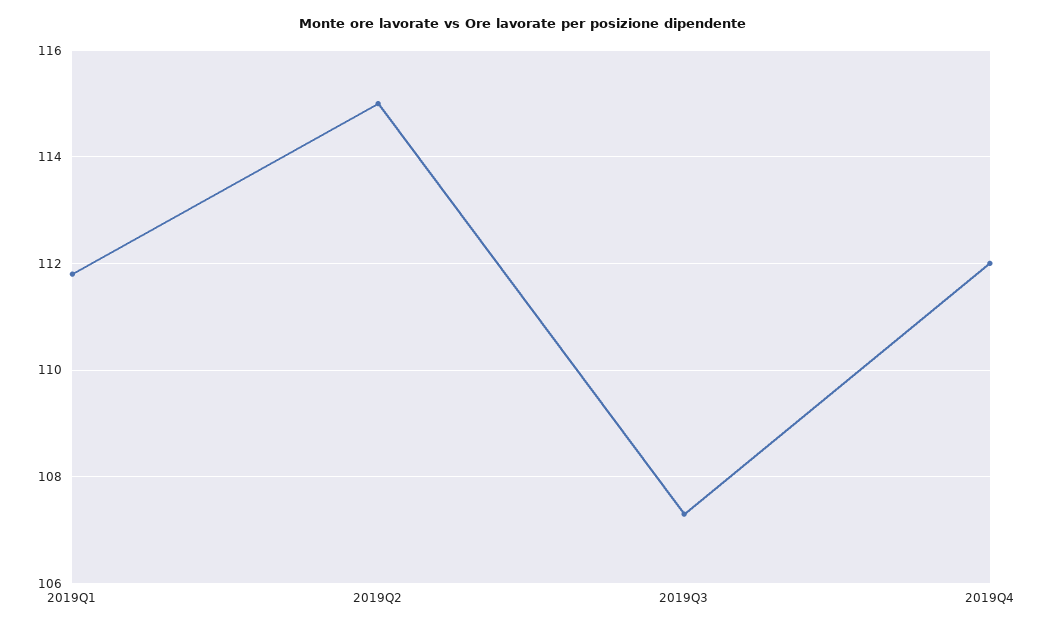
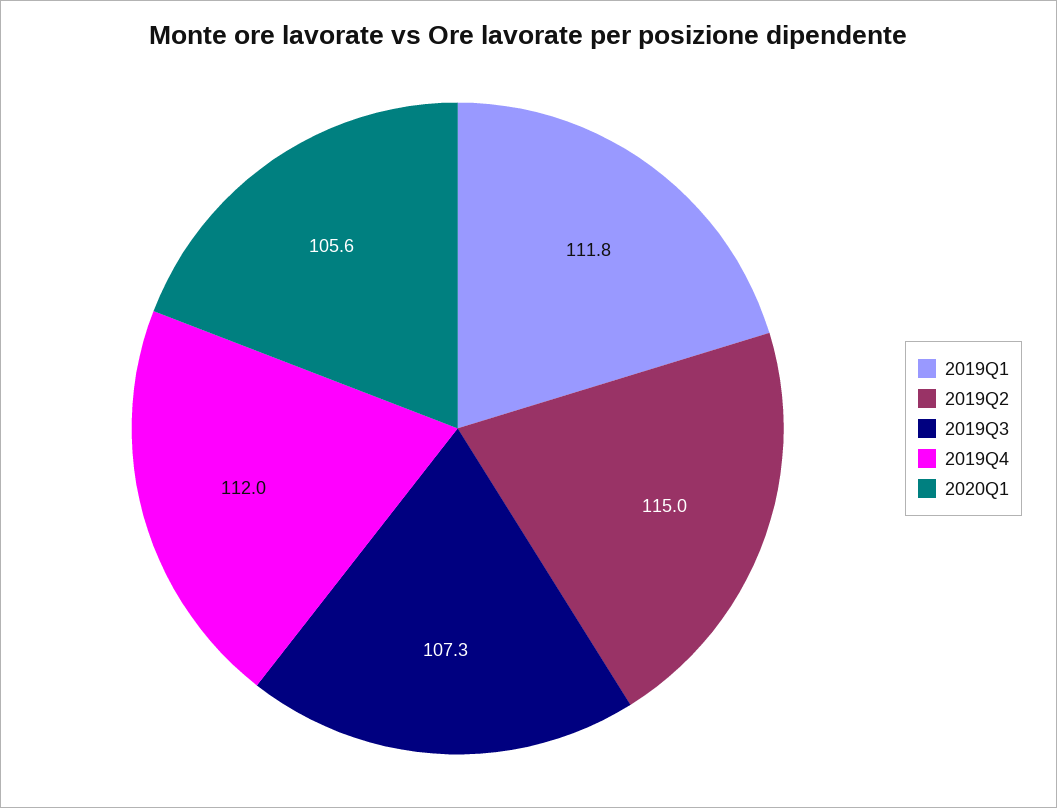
2020Q1: none -> 105.6

